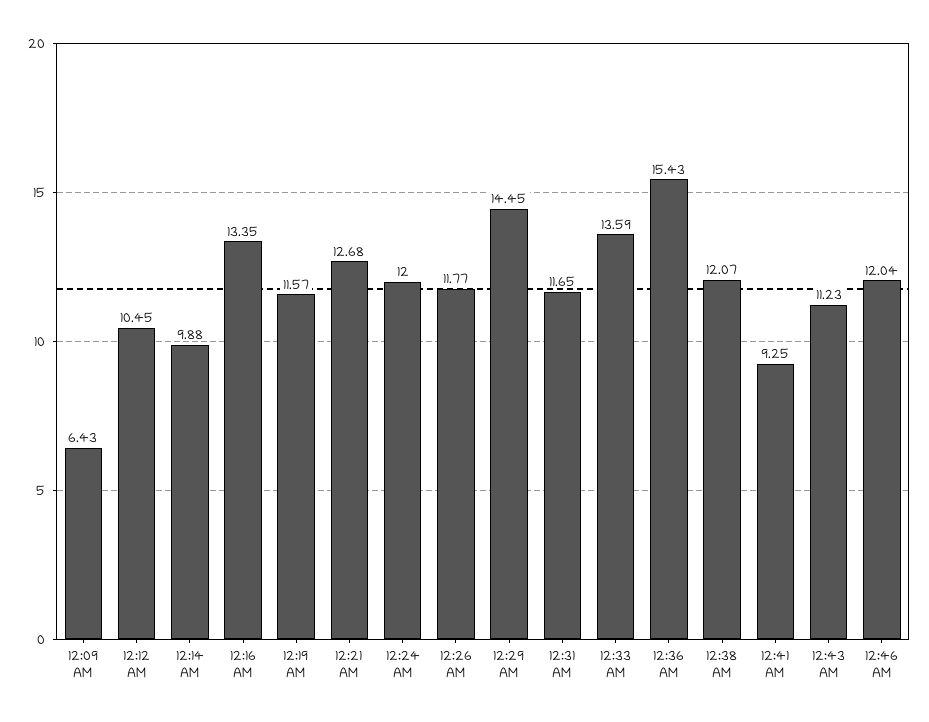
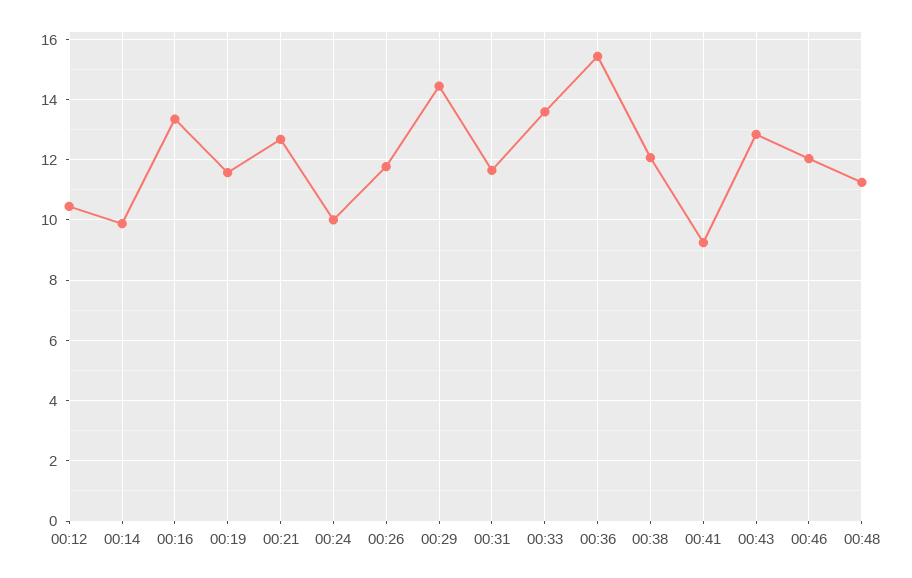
12:09 AM: 6.43 -> none
12:24 AM: 12 -> 10
12:43 AM: 11.23 -> 12.8
00:48: none -> 11.2

